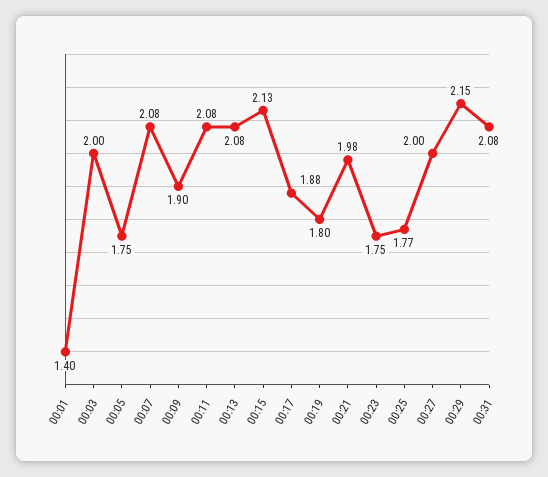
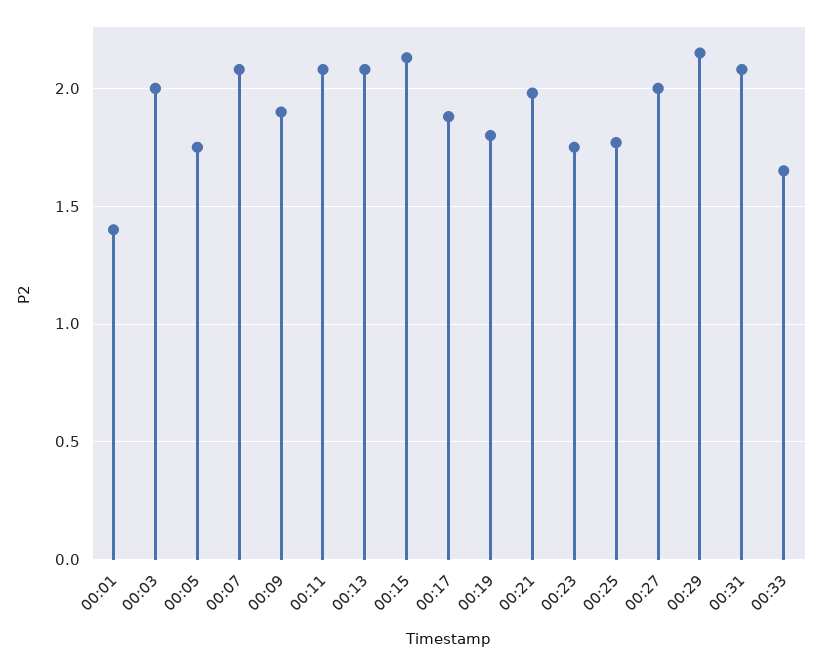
00:33: none -> 1.65

